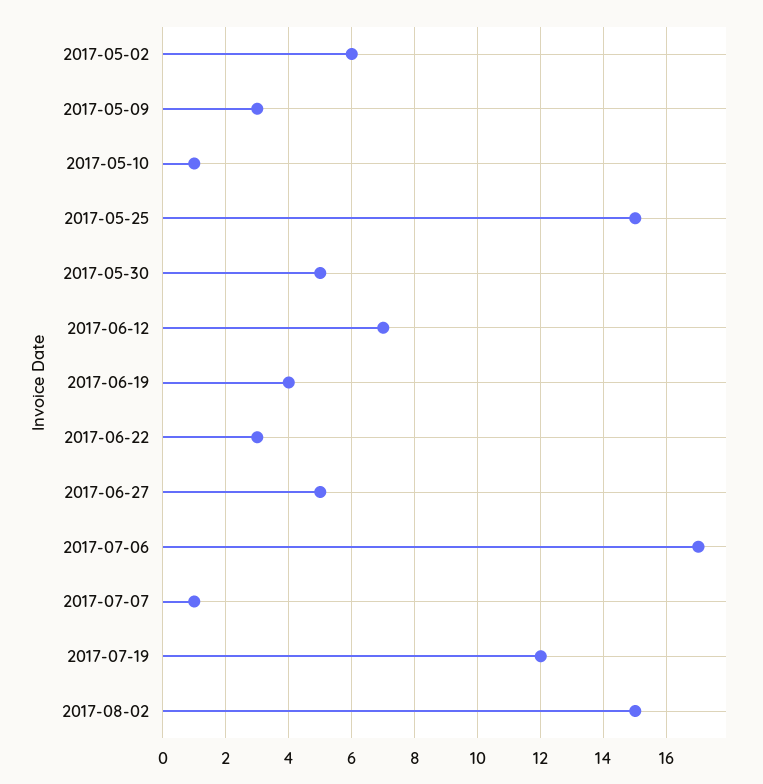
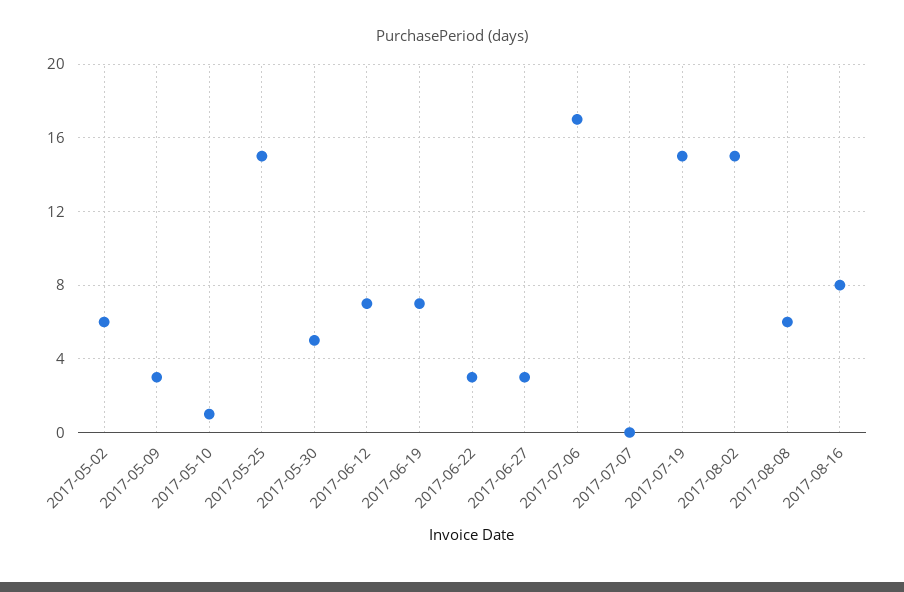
2017-06-19: 4 -> 7
2017-06-27: 5 -> 3
2017-07-07: 1 -> 0
2017-07-19: 12 -> 15
2017-08-08: none -> 6
2017-08-16: none -> 8

